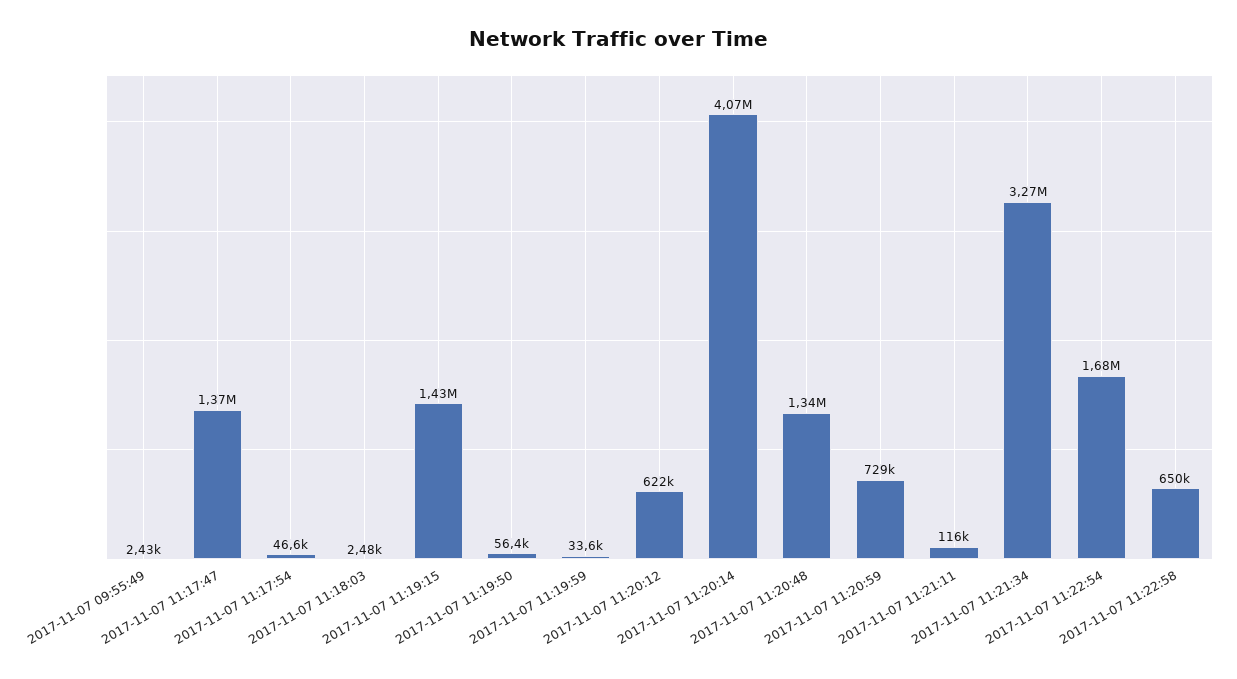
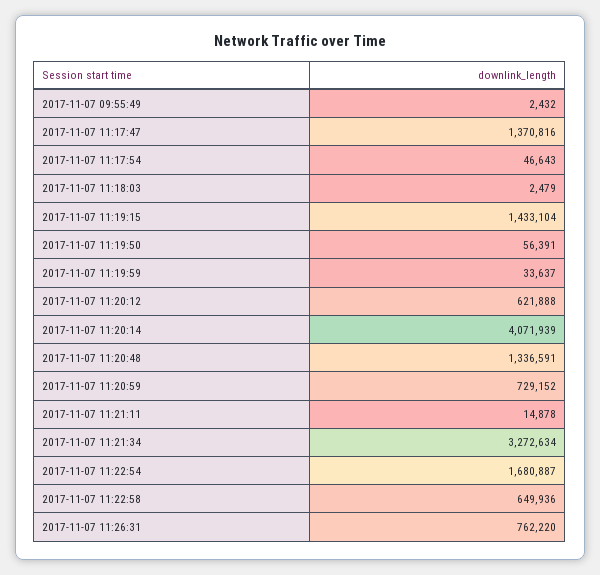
2017-11-07 11:21:11: 116000 -> 14878
2017-11-07 11:26:31: none -> 762220

